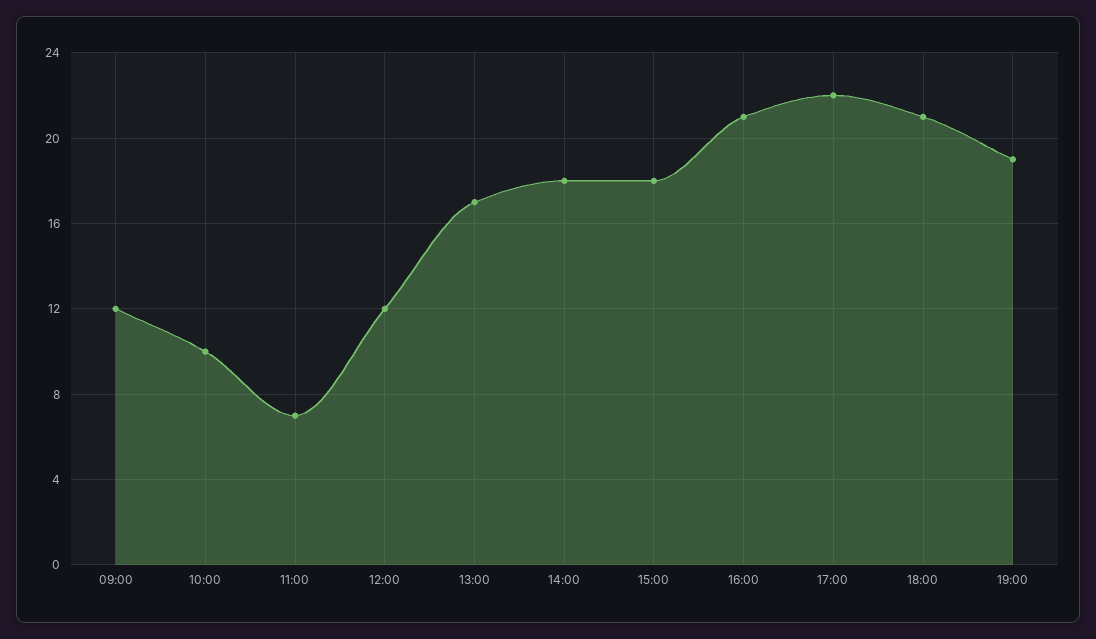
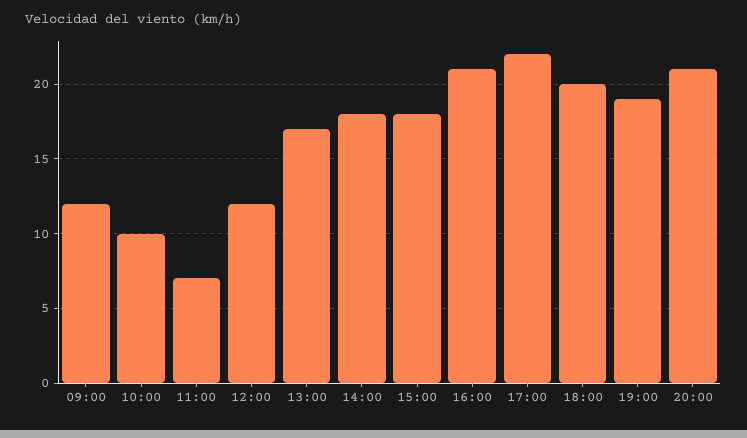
18:00: 21 -> 20
20:00: none -> 21

